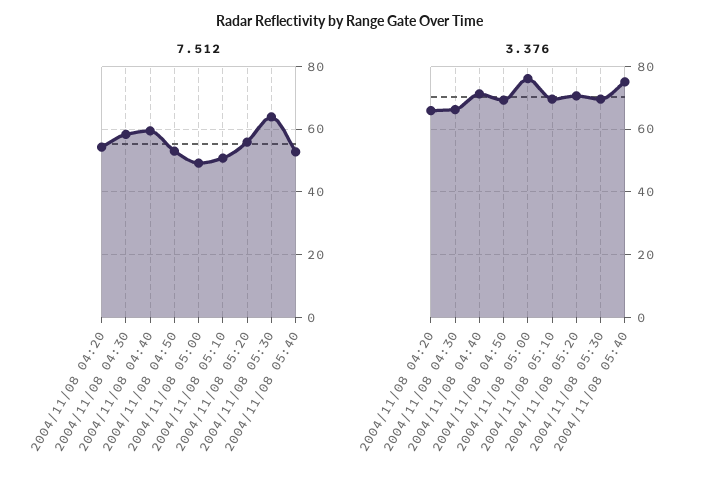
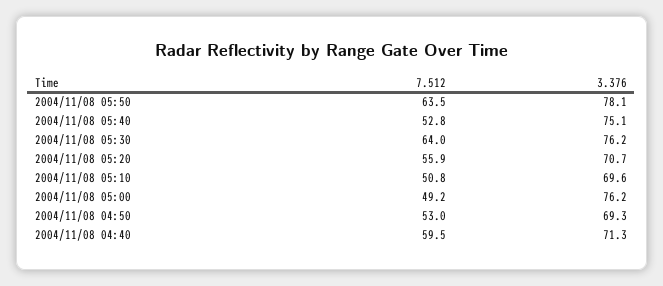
7.512, 2004/11/08 04:20: 54 -> none
7.512, 2004/11/08 04:30: 58 -> none
3.376, 2004/11/08 04:20: 66 -> none
3.376, 2004/11/08 04:30: 66 -> none
3.376, 2004/11/08 05:30: 70 -> 76.2
7.512, 2004/11/08 05:50: none -> 63.5
3.376, 2004/11/08 05:50: none -> 78.1

